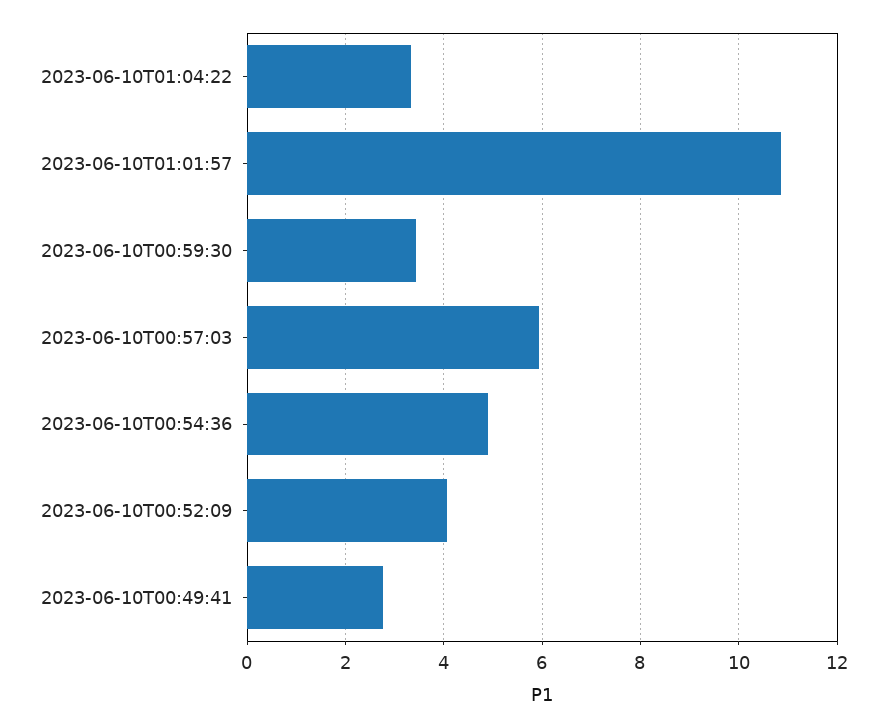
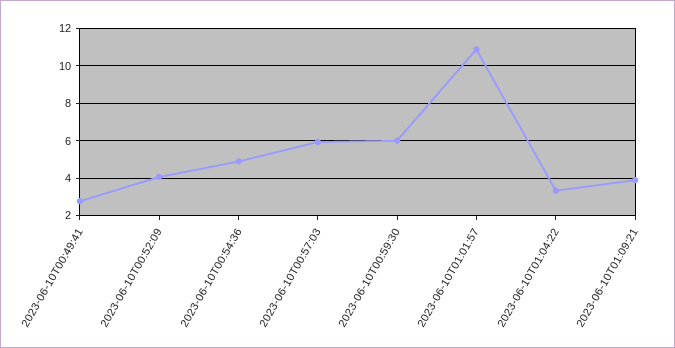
2023-06-10T00:59:30: 3.4 -> 6
2023-06-10T01:09:21: none -> 4

